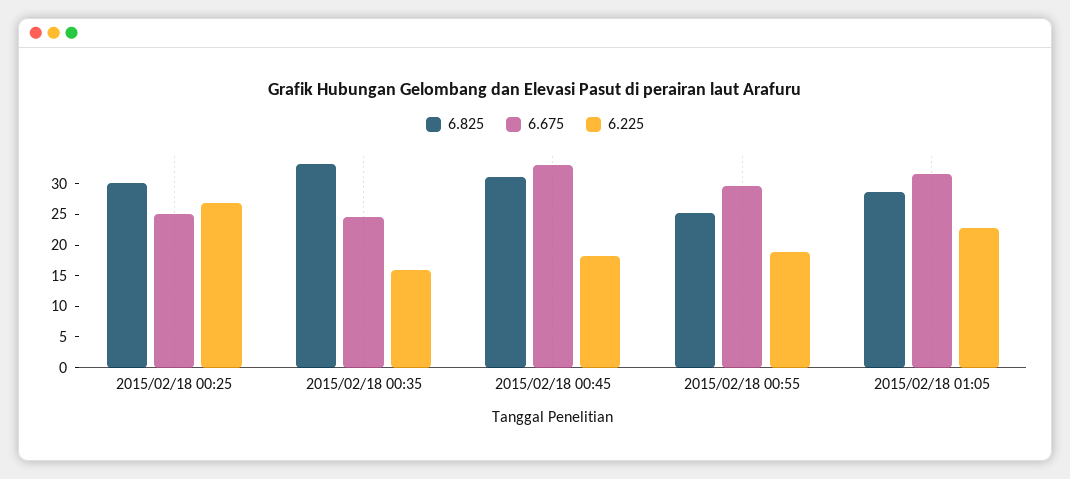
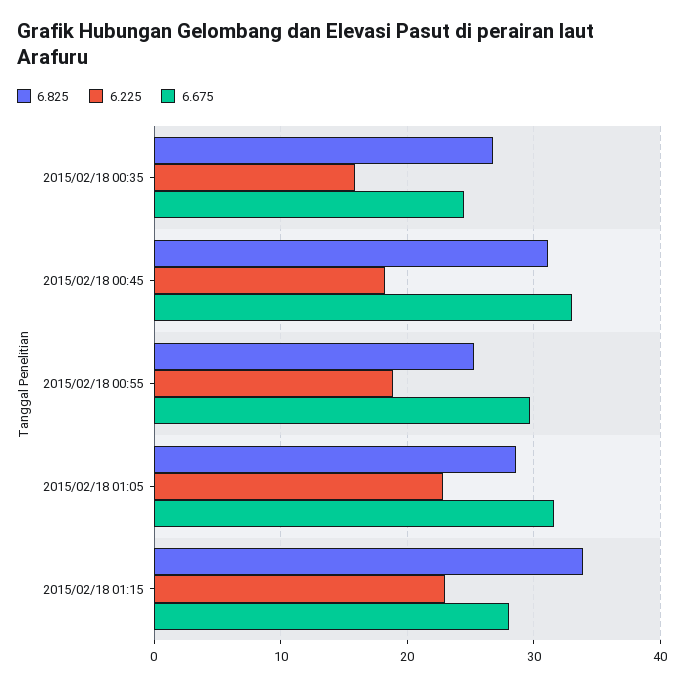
6.825, 2015/02/18 00:25: 30 -> none
6.675, 2015/02/18 00:25: 25 -> none
6.225, 2015/02/18 00:25: 27.5 -> none
6.825, 2015/02/18 00:35: 32.5 -> 27
6.825, 2015/02/18 01:15: none -> 34
6.225, 2015/02/18 01:15: none -> 23
6.675, 2015/02/18 01:15: none -> 28

